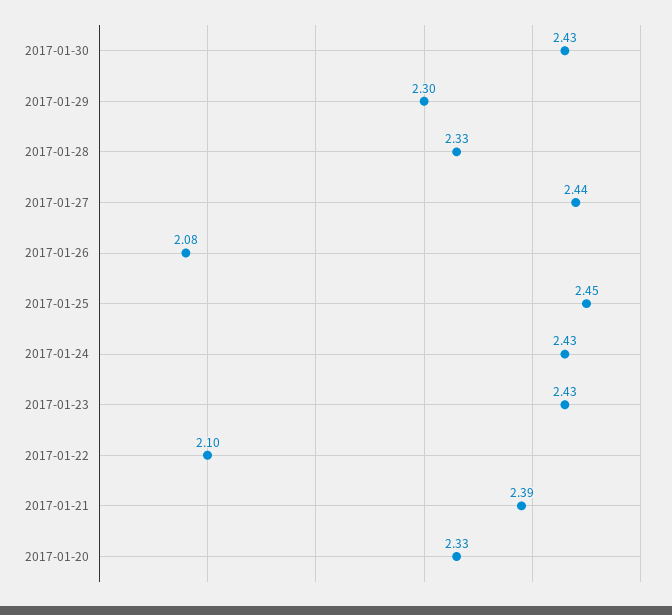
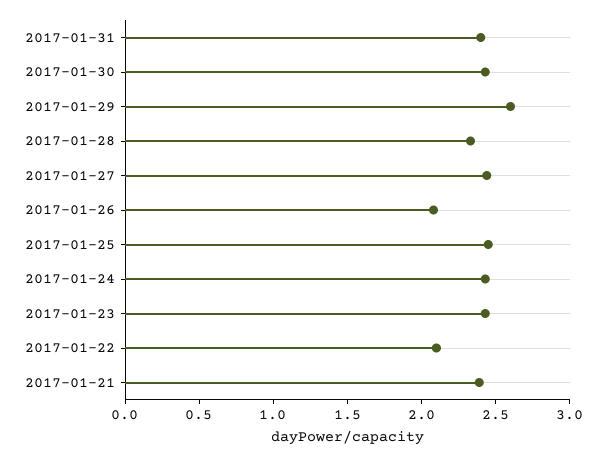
2017-01-29: 2.3 -> 2.6
2017-01-20: 2.33 -> none
2017-01-31: none -> 2.4

